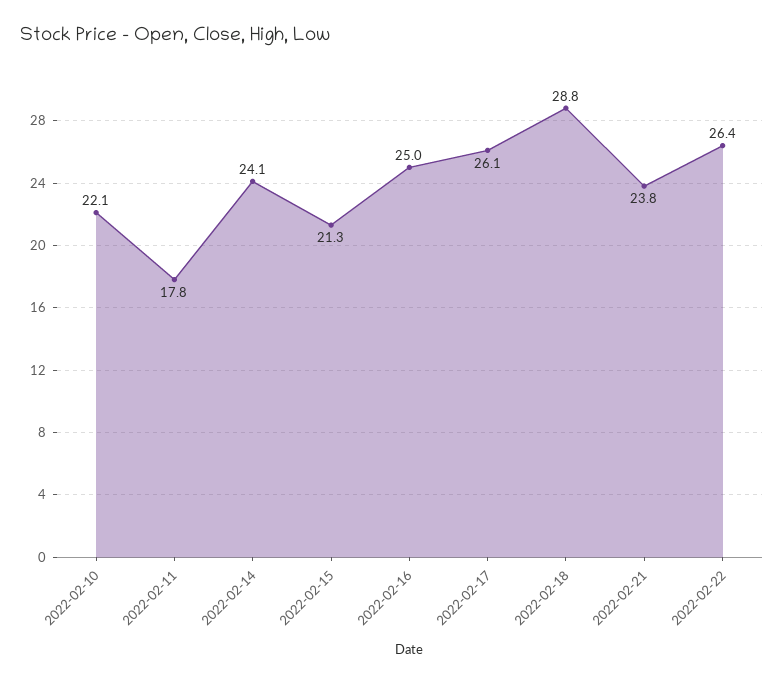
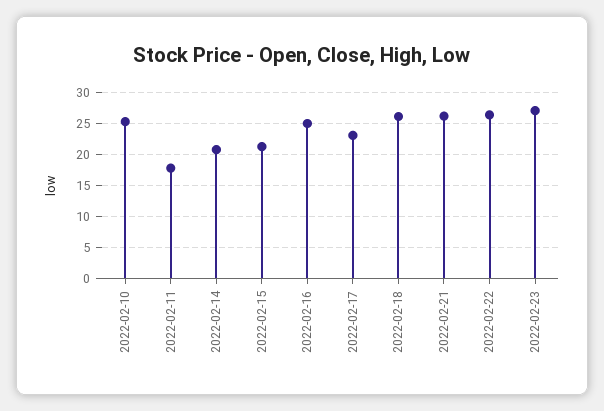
2022-02-10: 22.1 -> 25
2022-02-14: 24.1 -> 21
2022-02-17: 26.1 -> 23
2022-02-18: 28.8 -> 26
2022-02-21: 23.8 -> 26
2022-02-23: none -> 27

